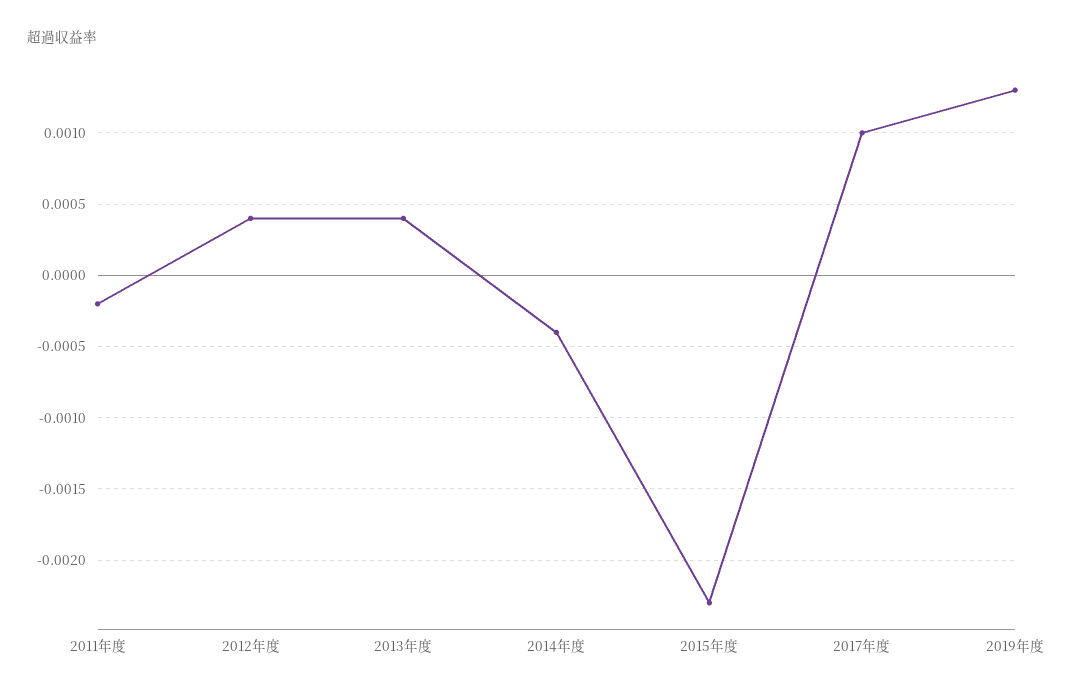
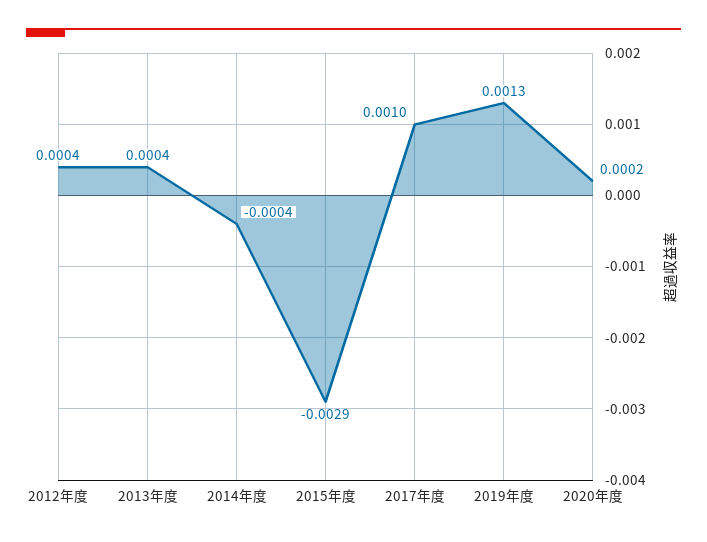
2011年度: -0.0002 -> none
2015年度: -0.0023 -> -0.0029
2020年度: none -> 0.0002

